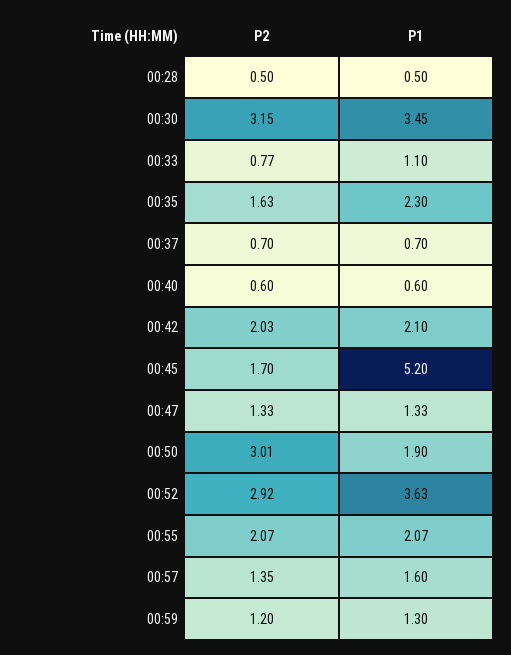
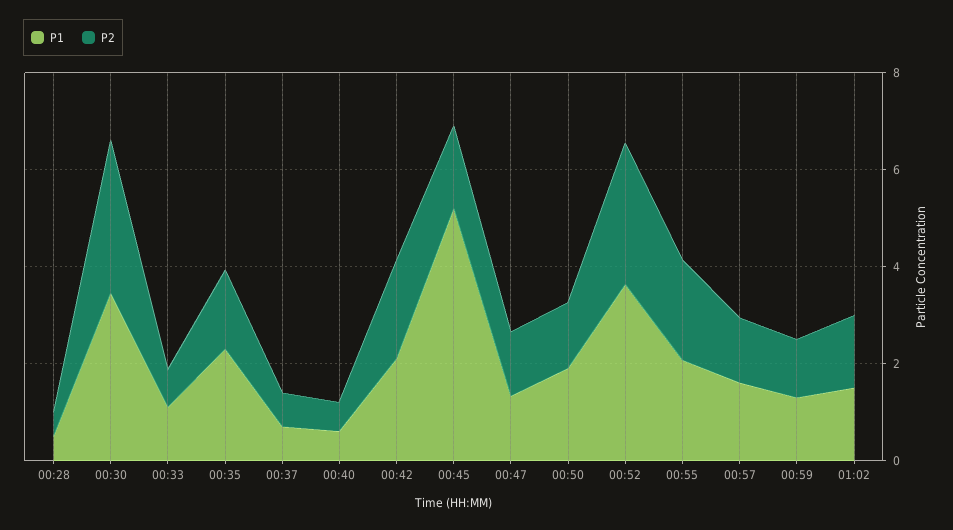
P2, 00:50: 3.01 -> 1.5
P1, 01:02: none -> 1.5
P2, 01:02: none -> 1.5

